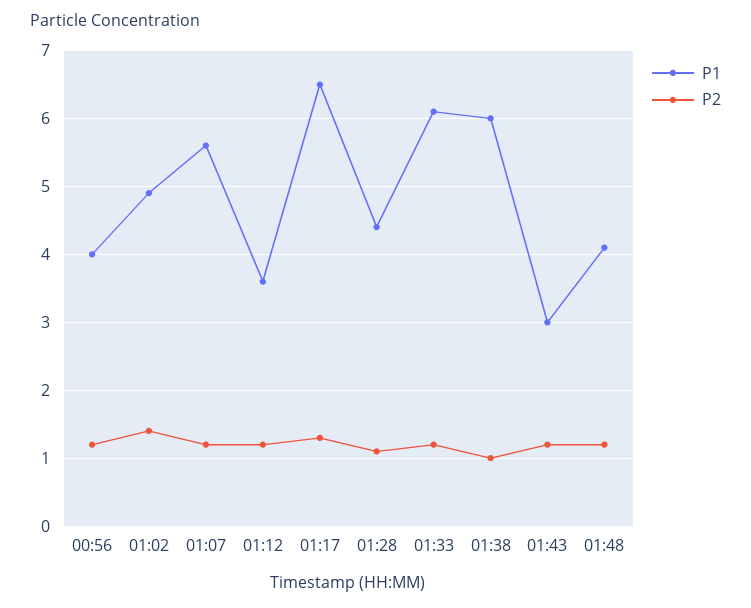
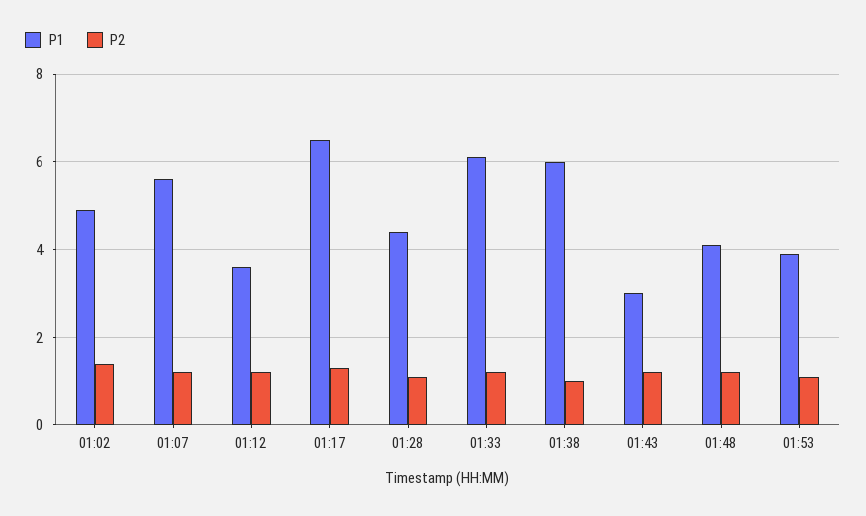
P1, 00:56: 4 -> none
P2, 00:56: 1.2 -> none
P1, 01:53: none -> 4
P2, 01:53: none -> 1

